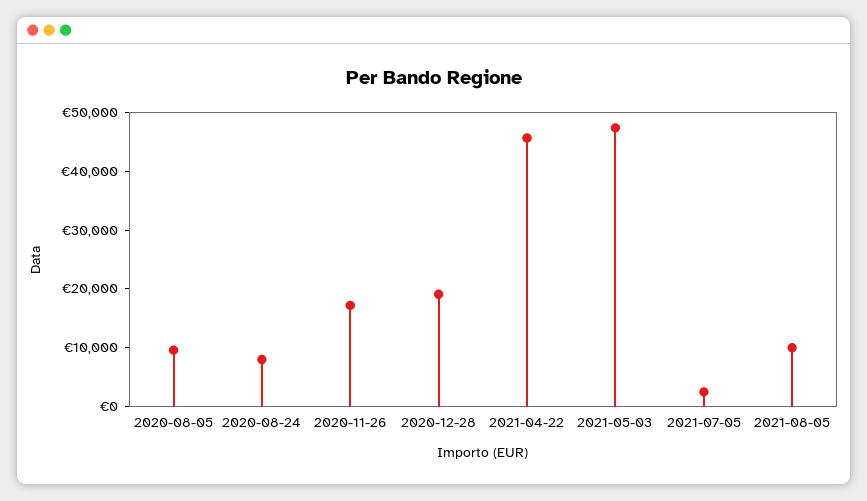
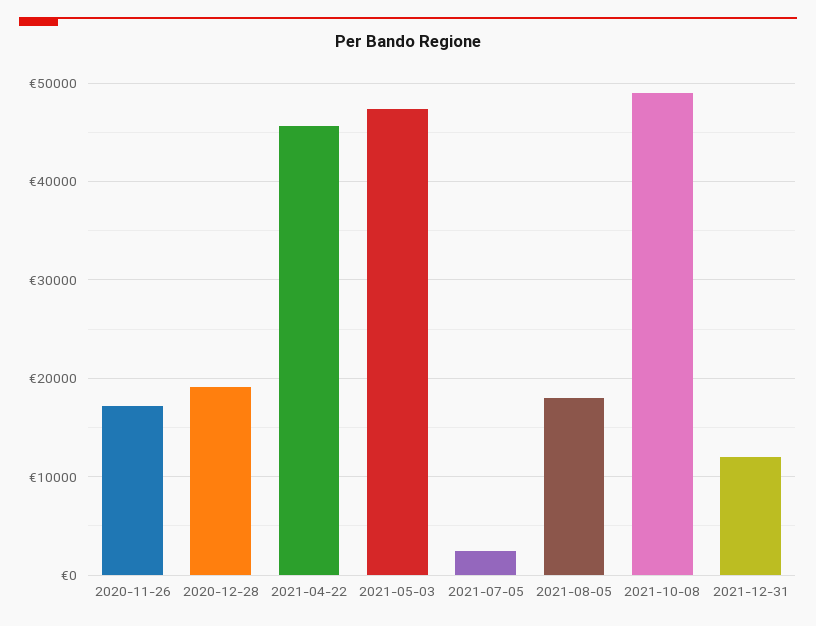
2020-08-05: 10000 -> none
2020-08-24: 8000 -> none
2021-08-05: 10000 -> 18000
2021-10-08: none -> 49000
2021-12-31: none -> 12000

